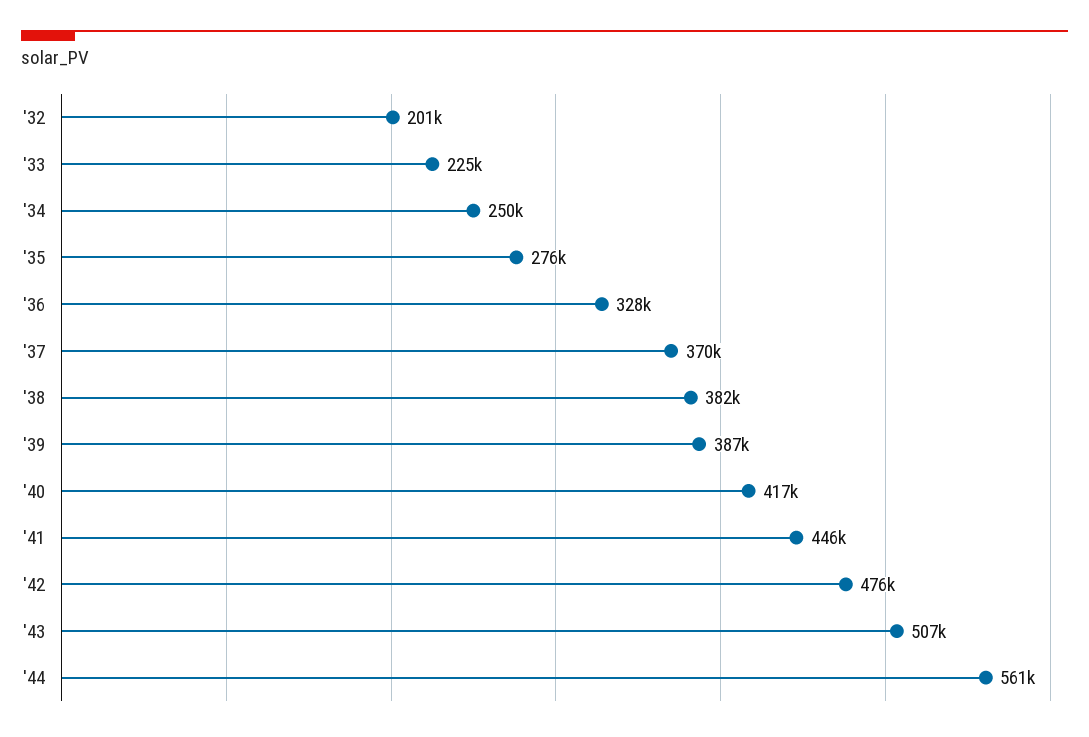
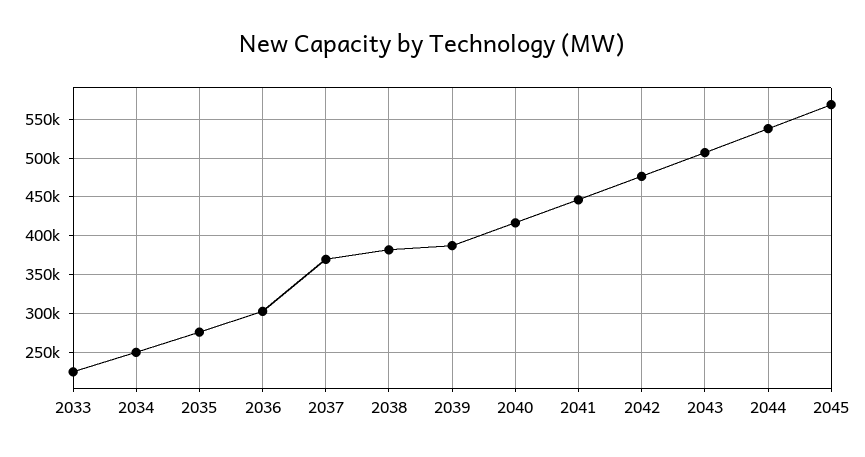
'32: 201000 -> none
'36: 328000 -> 300000
'44: 561000 -> 540000
2045: none -> 570000

